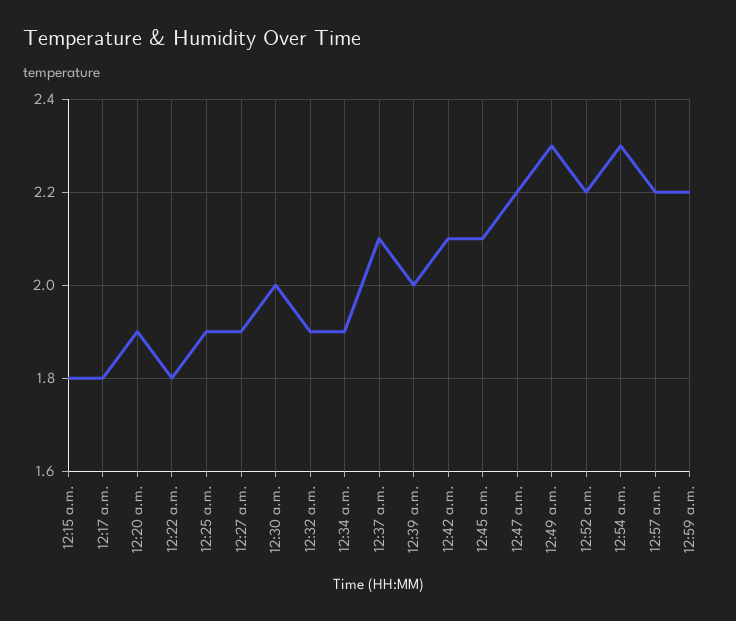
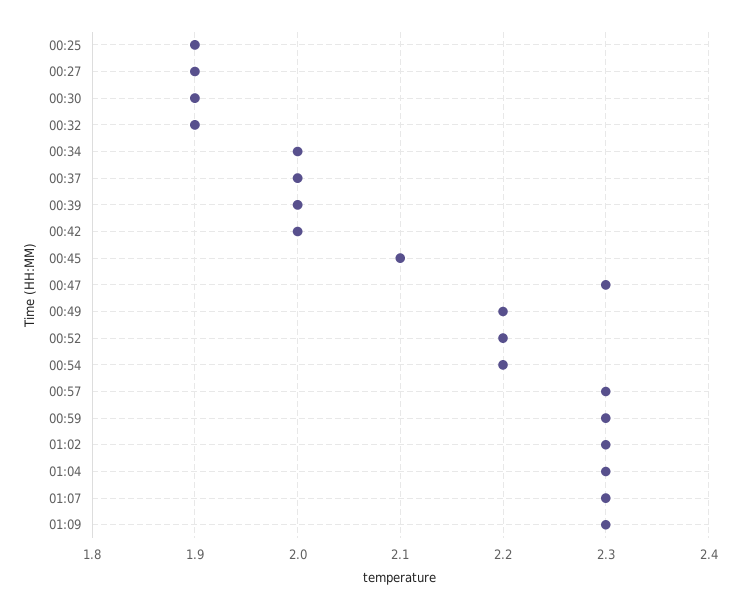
12:15 a.m.: 1.8 -> none
12:17 a.m.: 1.8 -> none
12:20 a.m.: 1.9 -> none
12:22 a.m.: 1.8 -> none
12:30 a.m.: 2 -> 1.9
12:34 a.m.: 1.9 -> 2
12:37 a.m.: 2.1 -> 2
12:42 a.m.: 2.1 -> 2
12:47 a.m.: 2.2 -> 2.3
12:49 a.m.: 2.3 -> 2.2
12:54 a.m.: 2.3 -> 2.2
12:57 a.m.: 2.2 -> 2.3
12:59 a.m.: 2.2 -> 2.3
01:02: none -> 2.3
01:04: none -> 2.3
01:07: none -> 2.3
01:09: none -> 2.3

